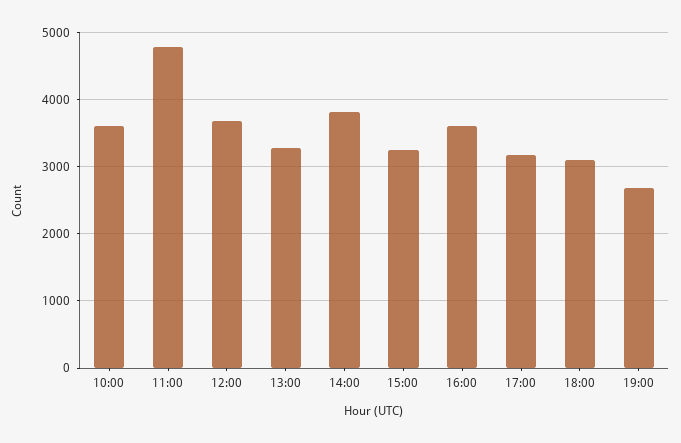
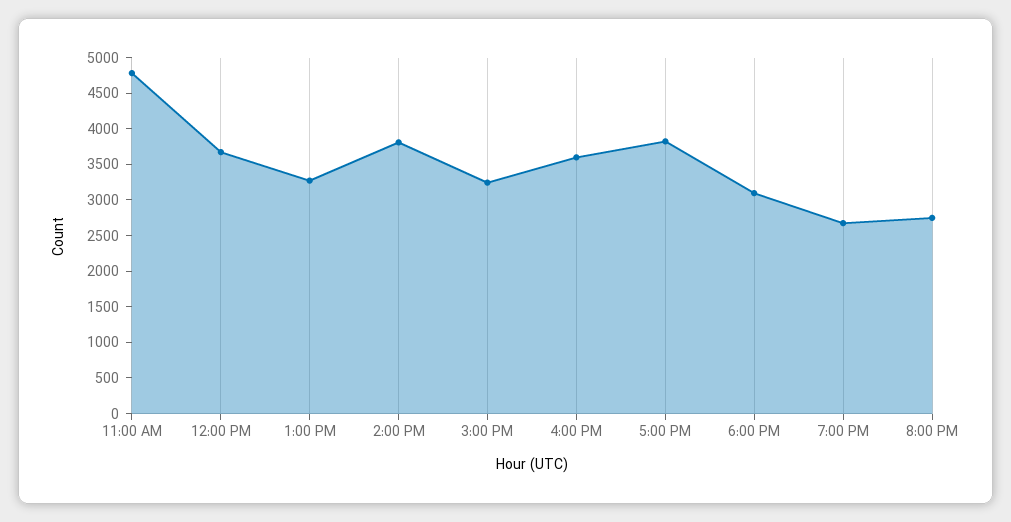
10:00: 3600 -> none
17:00: 3200 -> 3750
8:00 PM: none -> 2750

